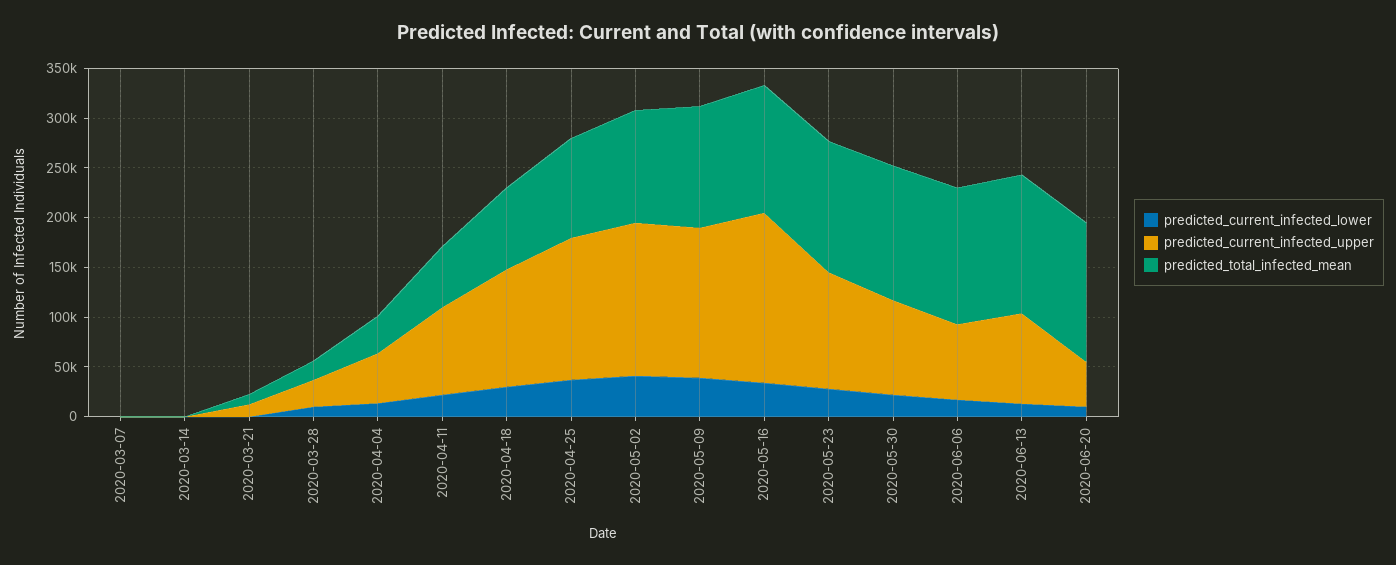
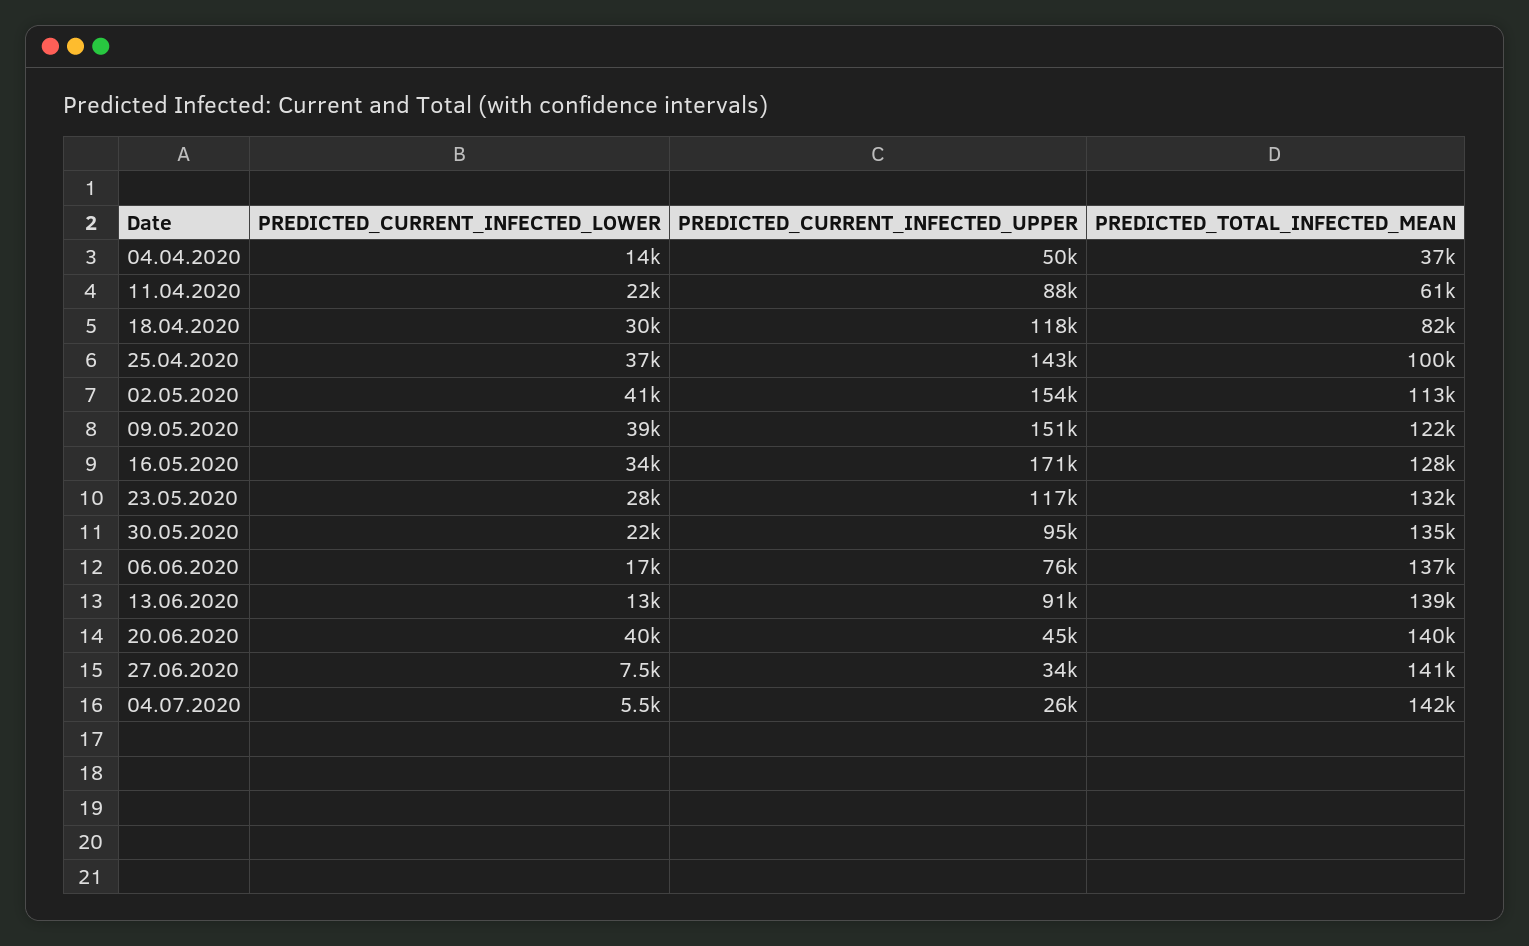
predicted_current_infected_lower, 2020-03-07: 0 -> none
predicted_current_infected_upper, 2020-03-07: 0 -> none
predicted_total_infected_mean, 2020-03-07: 0 -> none
predicted_current_infected_lower, 2020-03-14: 0 -> none
predicted_current_infected_upper, 2020-03-14: 0 -> none
predicted_total_infected_mean, 2020-03-14: 0 -> none
predicted_current_infected_lower, 2020-03-21: 0 -> none
predicted_current_infected_upper, 2020-03-21: 10000 -> none
predicted_total_infected_mean, 2020-03-21: 10000 -> none
predicted_current_infected_lower, 2020-03-28: 10000 -> none
predicted_current_infected_upper, 2020-03-28: 30000 -> none
predicted_total_infected_mean, 2020-03-28: 20000 -> none
predicted_current_infected_lower, 2020-06-20: 10000 -> 40000
predicted_current_infected_lower, 27.06.2020: none -> 7500
predicted_current_infected_upper, 27.06.2020: none -> 34000
predicted_total_infected_mean, 27.06.2020: none -> 141000
predicted_current_infected_lower, 04.07.2020: none -> 5500
predicted_current_infected_upper, 04.07.2020: none -> 26000
predicted_total_infected_mean, 04.07.2020: none -> 142000

